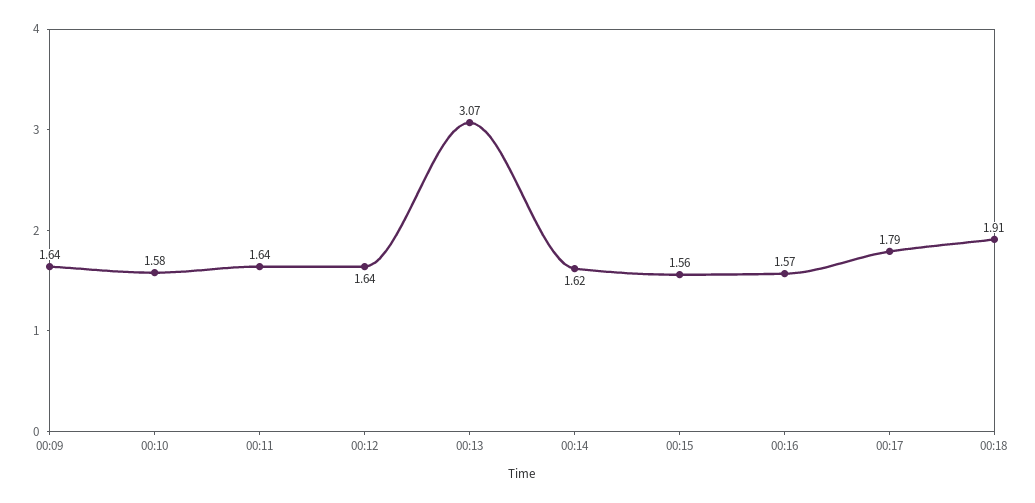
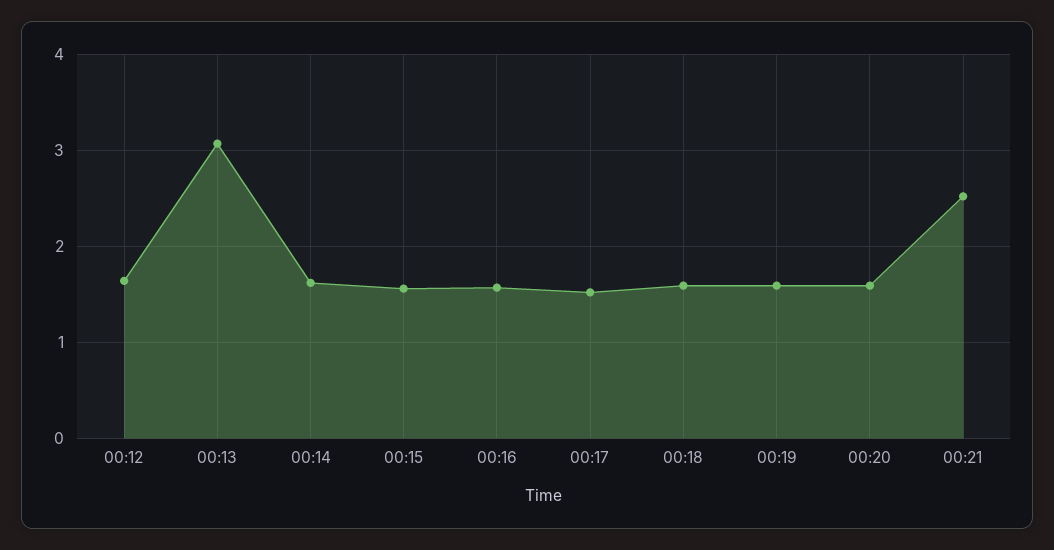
00:09: 1.64 -> none
00:10: 1.58 -> none
00:11: 1.64 -> none
00:17: 1.79 -> 1.5
00:18: 1.91 -> 1.6
00:19: none -> 1.6
00:20: none -> 1.6
00:21: none -> 2.5

